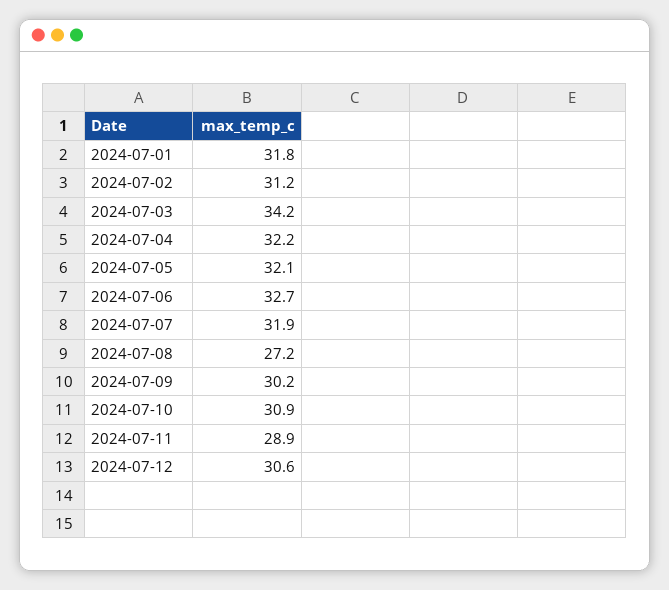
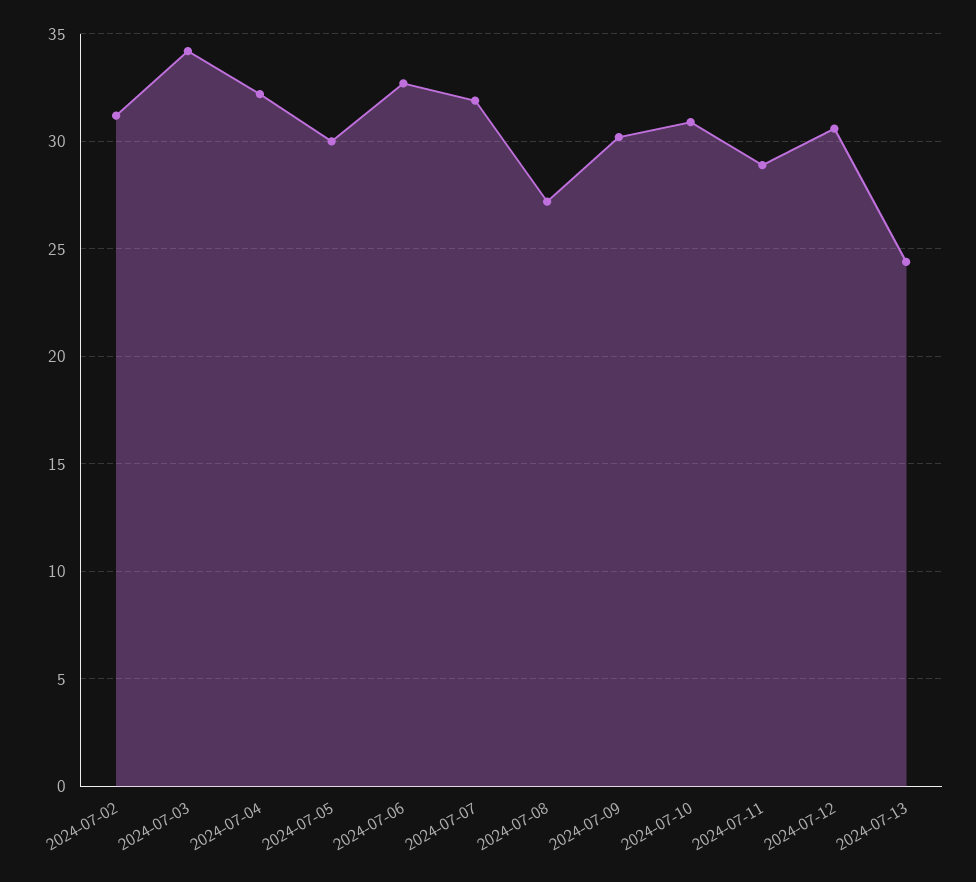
2024-07-01: 31.8 -> none
2024-07-05: 32.1 -> 30
2024-07-13: none -> 24.5

